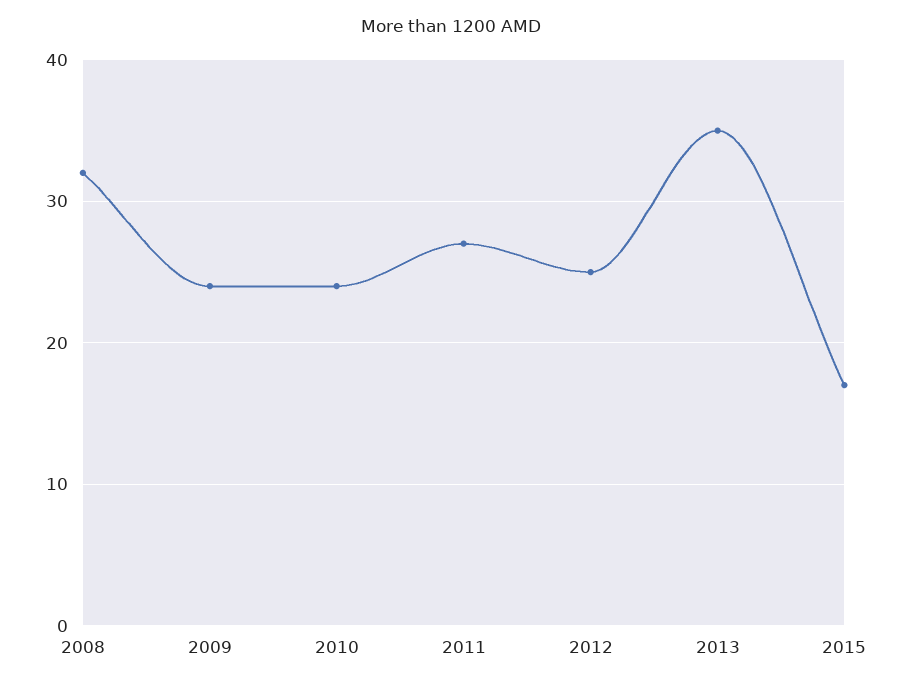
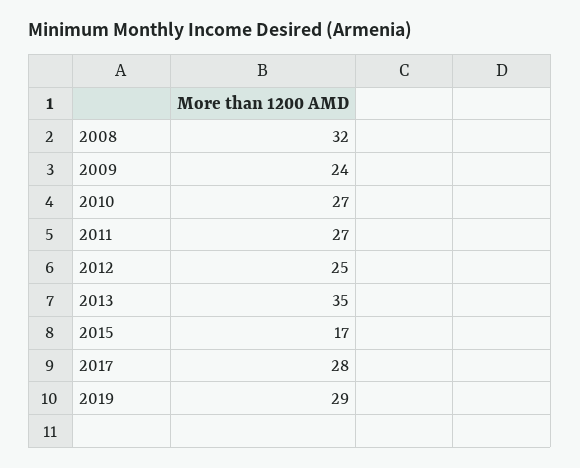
2010: 24 -> 27
2017: none -> 28
2019: none -> 29

